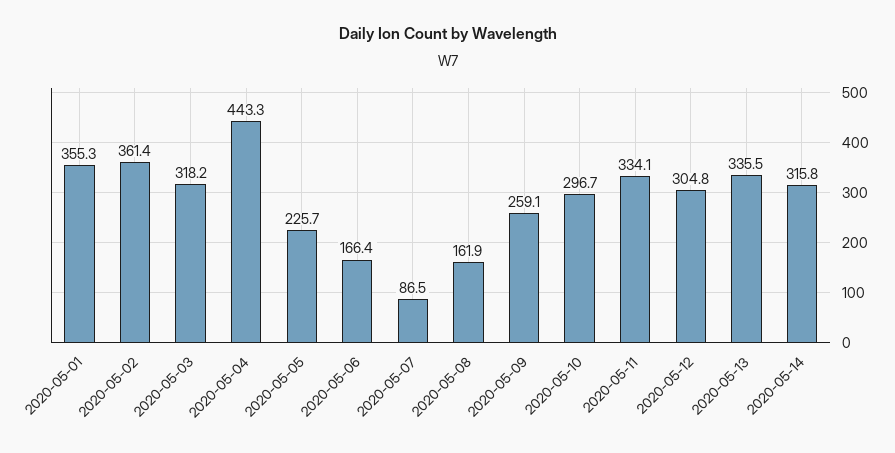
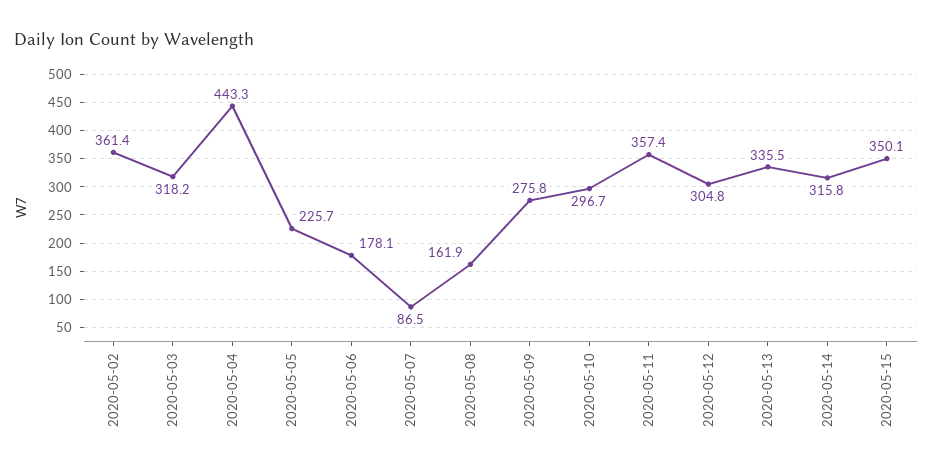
2020-05-01: 355.3 -> none
2020-05-06: 166.4 -> 178.1
2020-05-09: 259.1 -> 275.8
2020-05-11: 334.1 -> 357.4
2020-05-15: none -> 350.1

